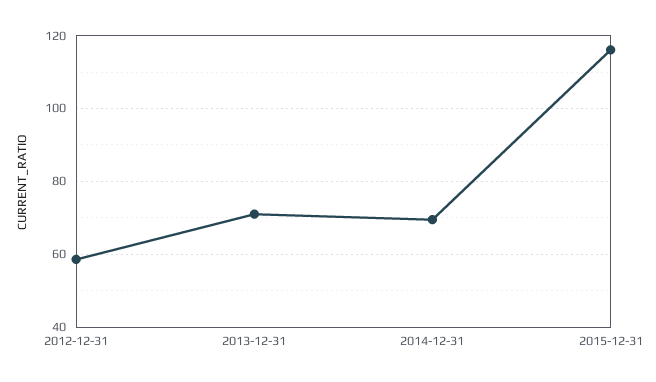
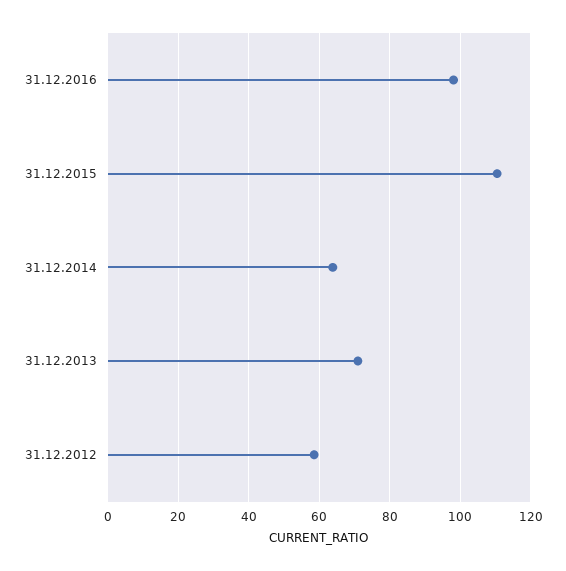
2014-12-31: 70 -> 64
2015-12-31: 116 -> 110
31.12.2016: none -> 98

